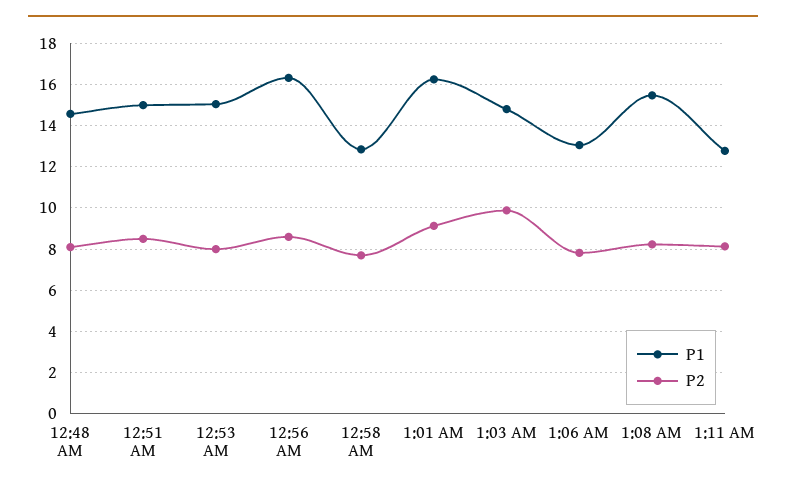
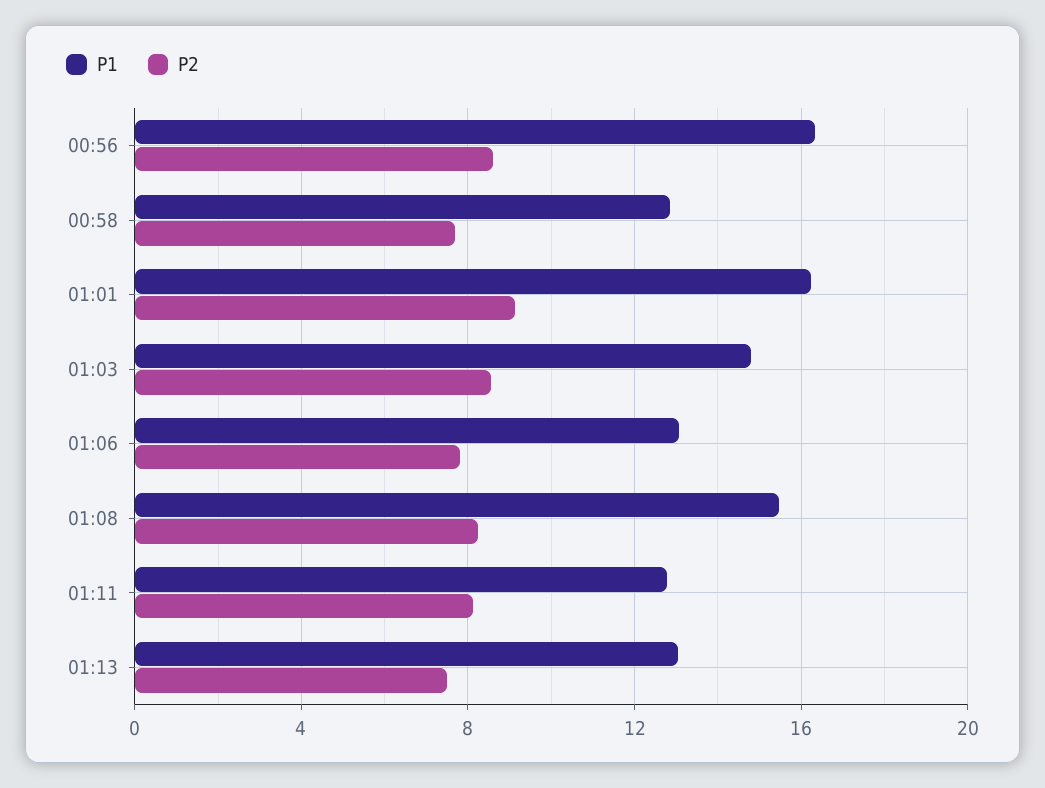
P1, 12:48 AM: 14.5 -> none
P2, 12:48 AM: 8 -> none
P1, 12:51 AM: 15 -> none
P2, 12:51 AM: 8.5 -> none
P1, 12:53 AM: 15 -> none
P2, 12:53 AM: 8 -> none
P2, 1:03 AM: 10 -> 8.5
P1, 01:13: none -> 13
P2, 01:13: none -> 7.5

